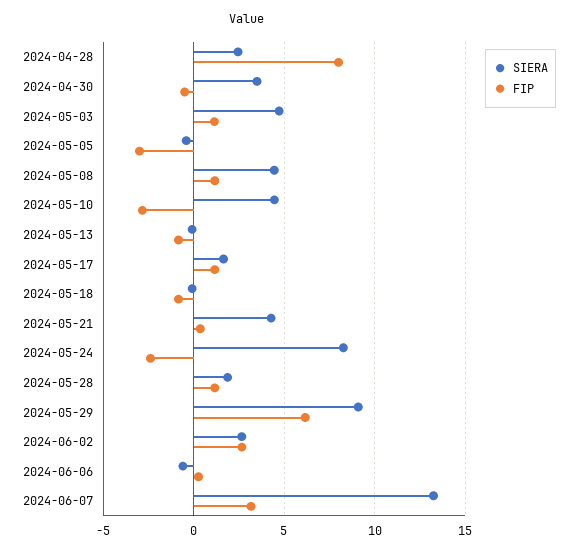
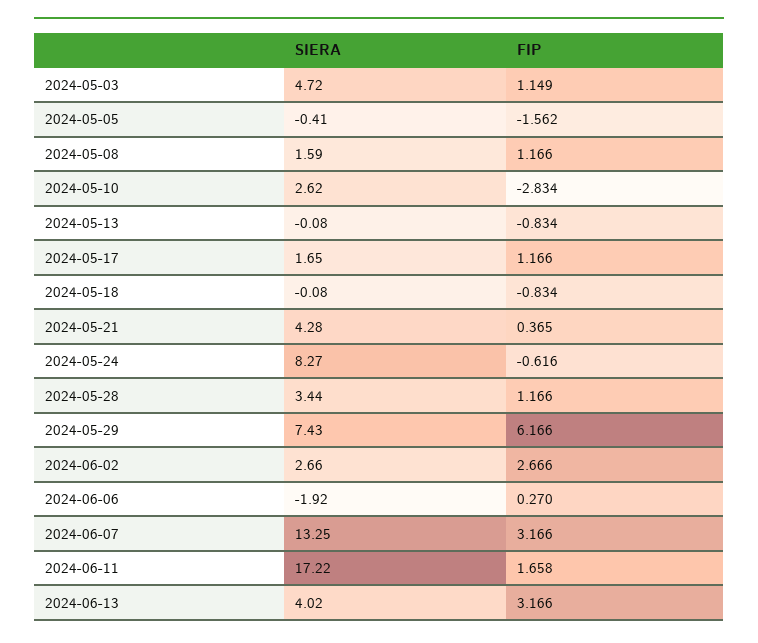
SIERA, 2024-04-28: 2.5 -> none
FIP, 2024-04-28: 8 -> none
SIERA, 2024-04-30: 3.5 -> none
FIP, 2024-04-30: -0.5 -> none
FIP, 2024-05-05: -3 -> -1.562
SIERA, 2024-05-08: 4.5 -> 1.59
SIERA, 2024-05-10: 4.5 -> 2.62
FIP, 2024-05-24: -2.5 -> -0.616
SIERA, 2024-05-28: 2 -> 3.44
SIERA, 2024-05-29: 9 -> 7.43
SIERA, 2024-06-06: -0.5 -> -1.92
SIERA, 2024-06-11: none -> 17.22
FIP, 2024-06-11: none -> 1.658
SIERA, 2024-06-13: none -> 4.02
FIP, 2024-06-13: none -> 3.166

